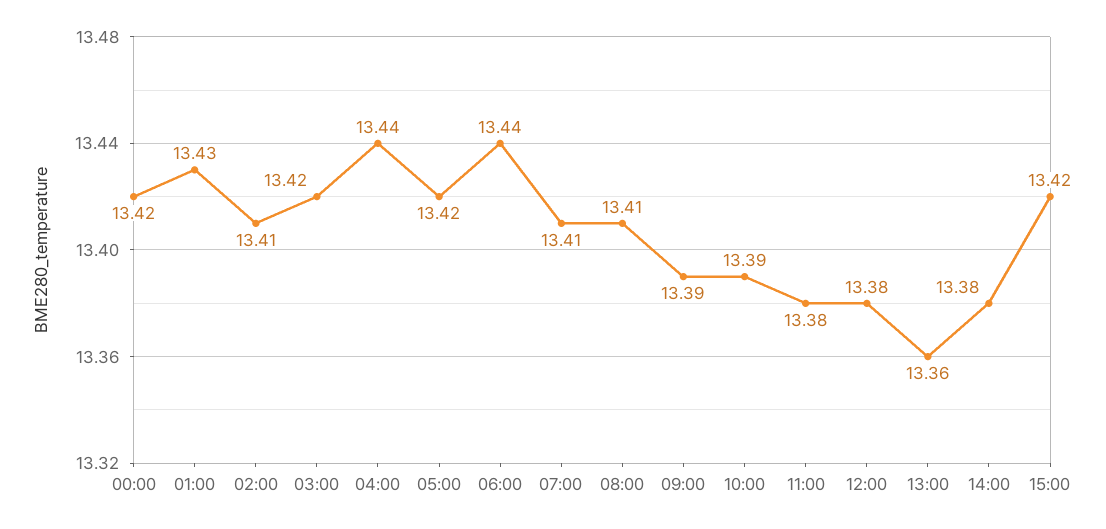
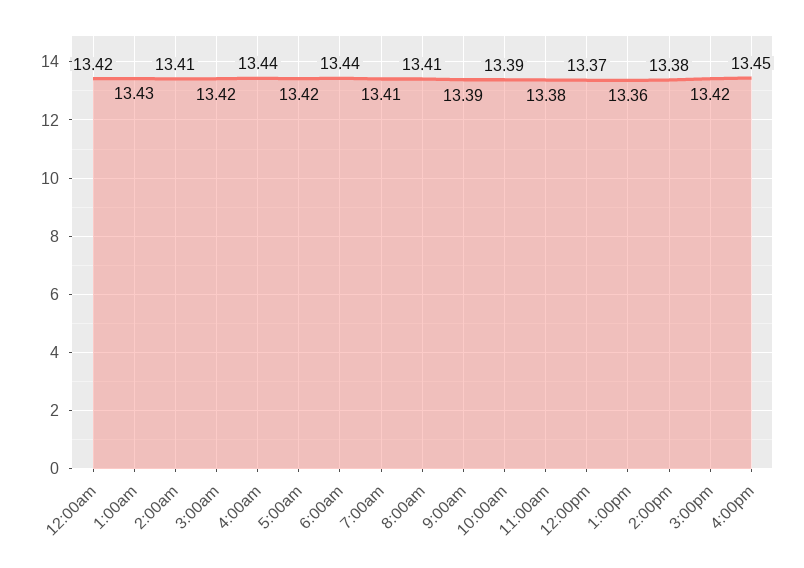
12:00: 13.38 -> 13.37
4:00pm: none -> 13.45

